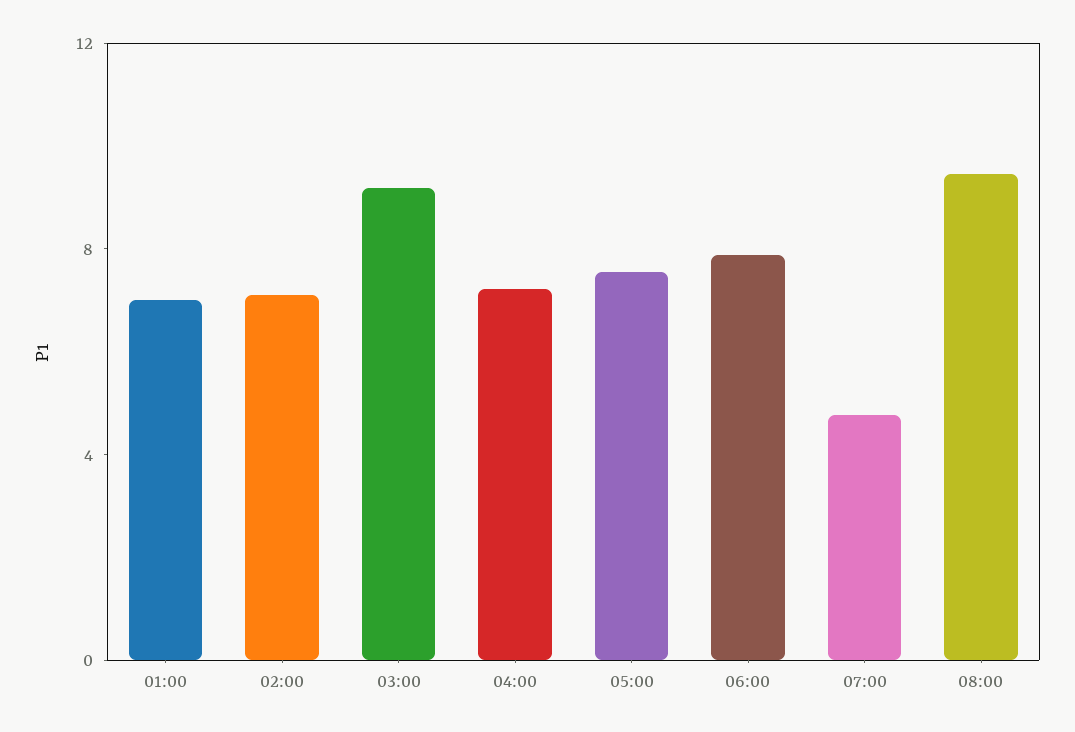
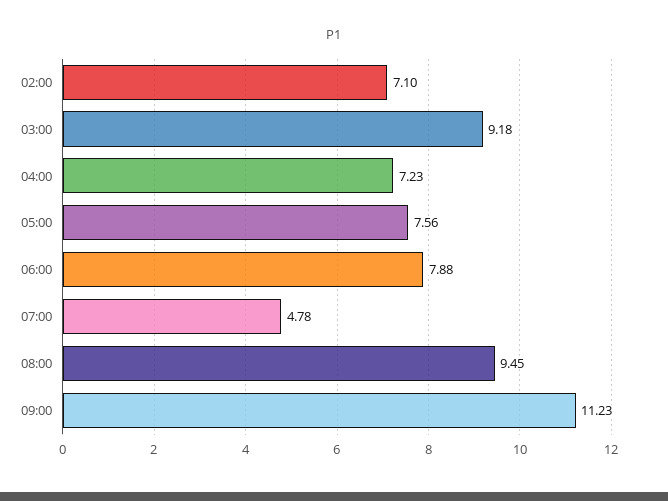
01:00: 7 -> none
09:00: none -> 11.23

